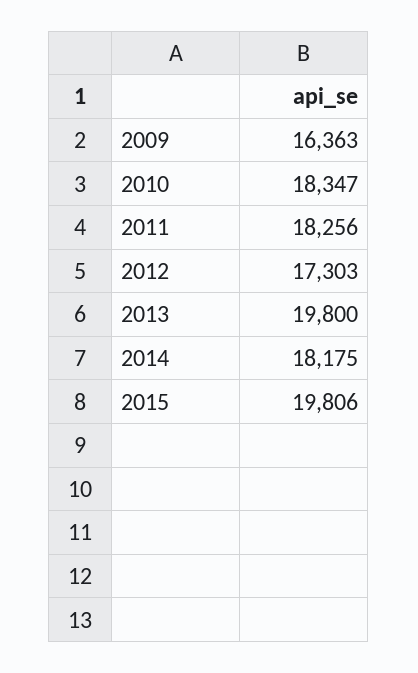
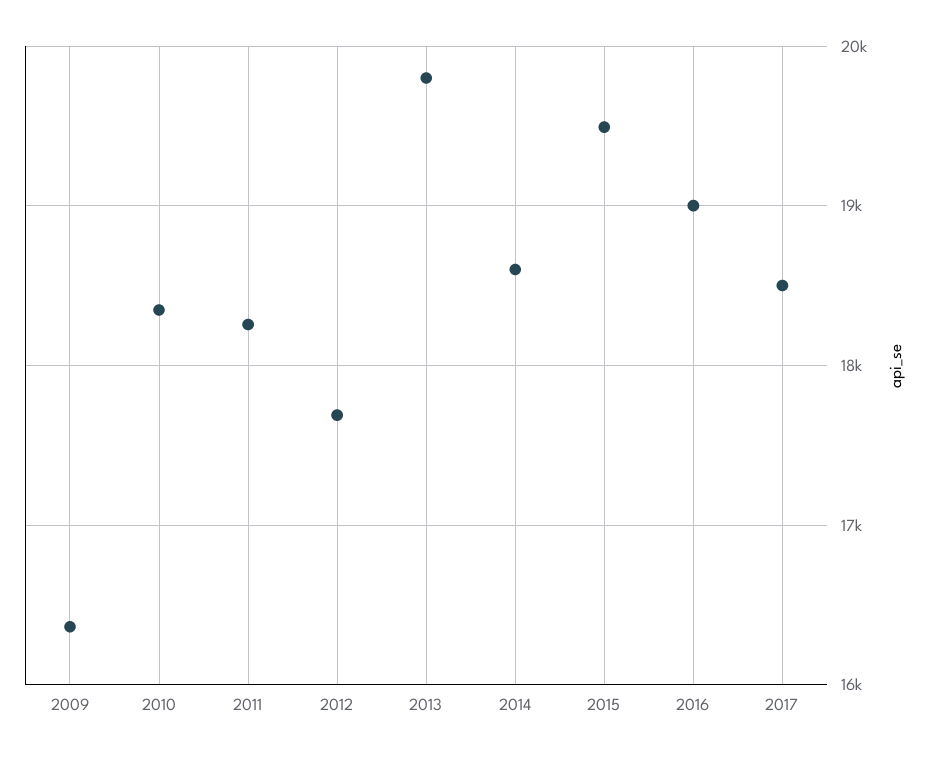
2012: 17303 -> 17700
2014: 18175 -> 18600
2015: 19806 -> 19500
2016: none -> 19000
2017: none -> 18500

